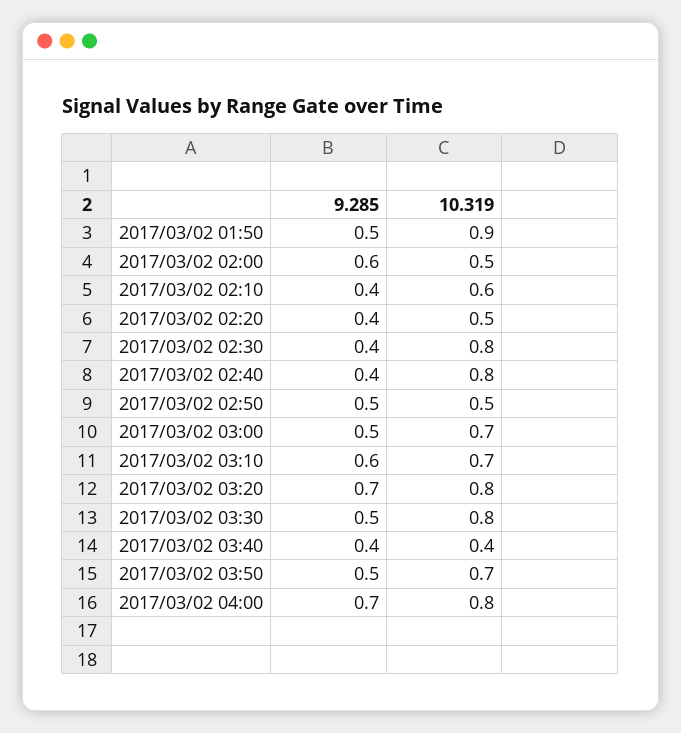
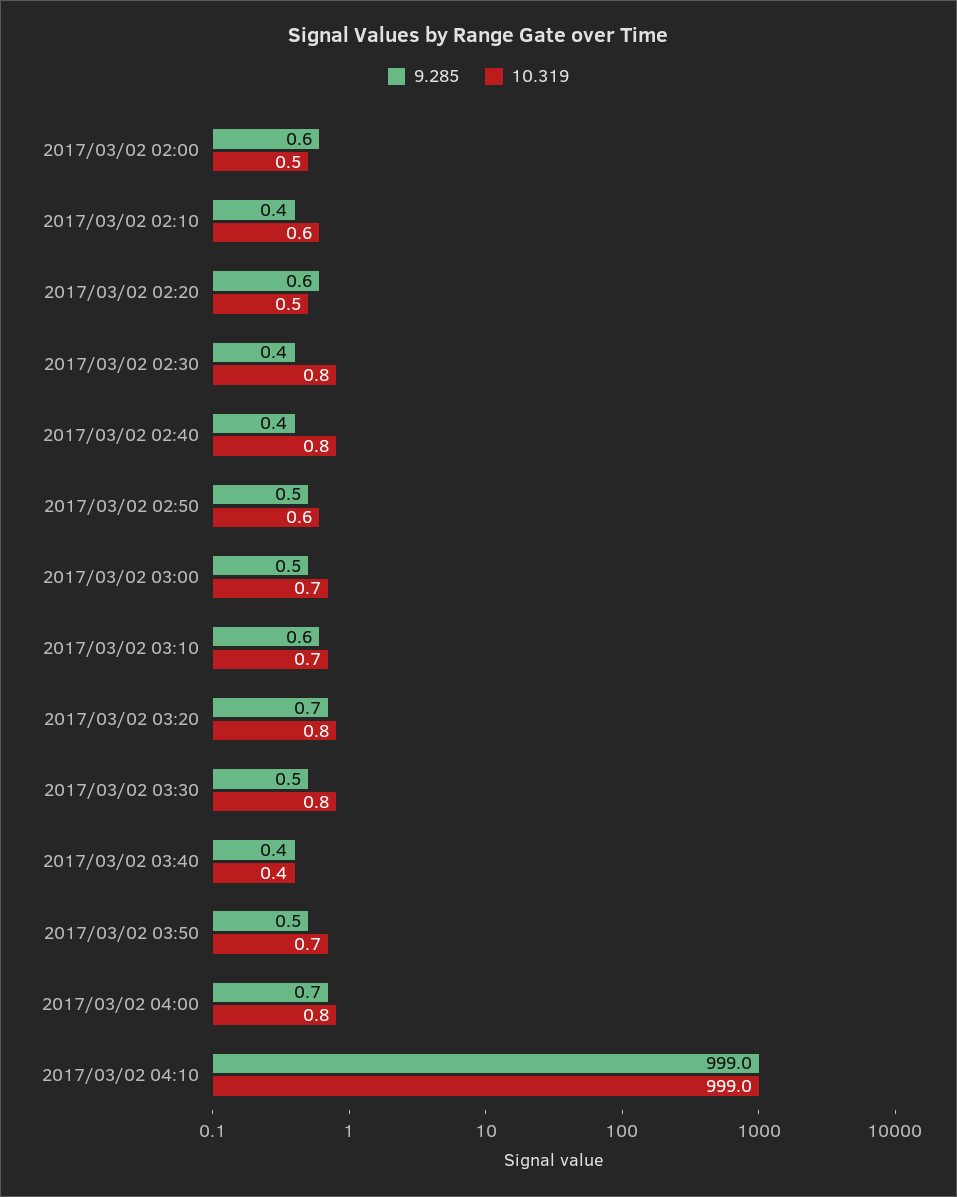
9.285, 2017/03/02 01:50: 0.5 -> none
10.319, 2017/03/02 01:50: 0.9 -> none
9.285, 2017/03/02 02:20: 0.4 -> 0.6
10.319, 2017/03/02 02:50: 0.5 -> 0.6
9.285, 2017/03/02 04:10: none -> 999
10.319, 2017/03/02 04:10: none -> 999

